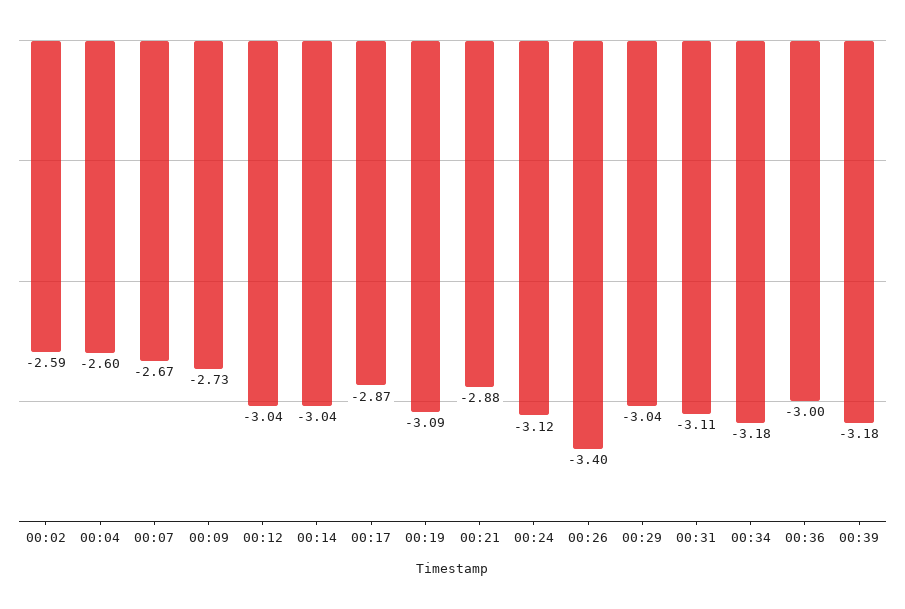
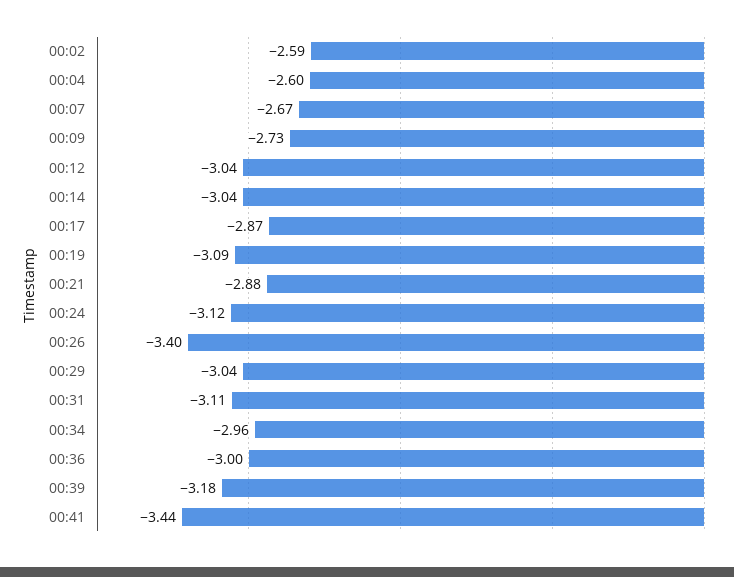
00:34: -3.18 -> -2.96
00:41: none -> -3.44

